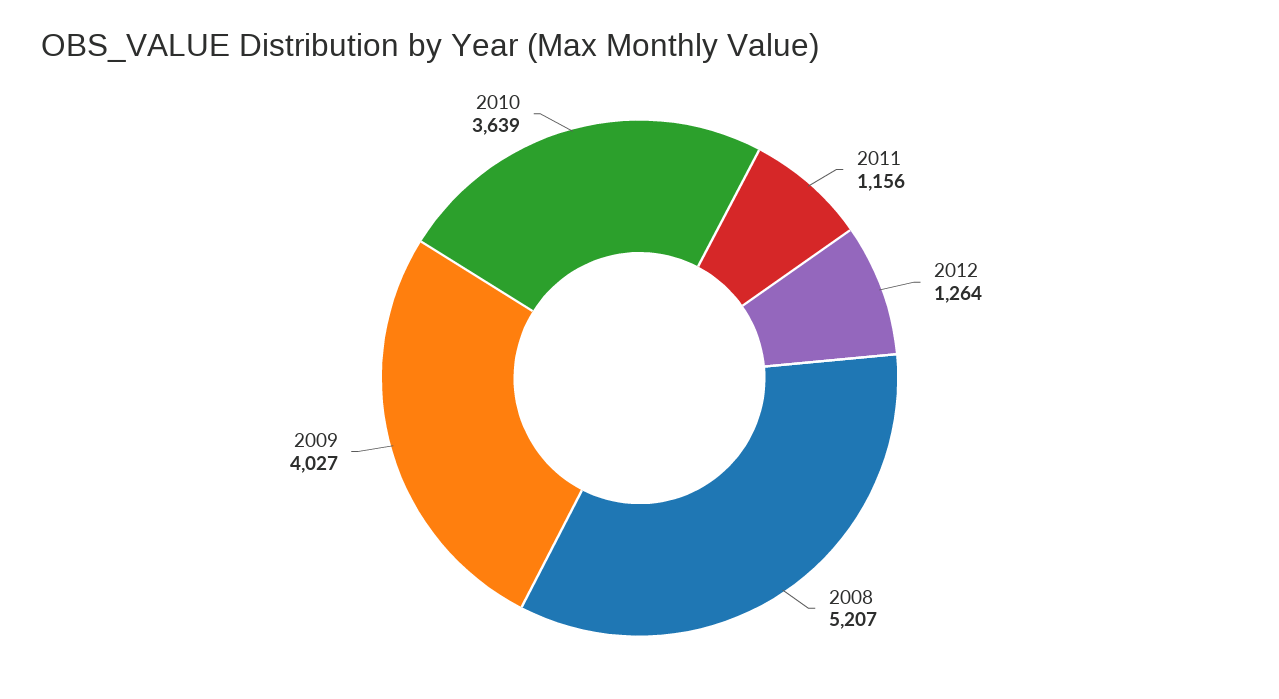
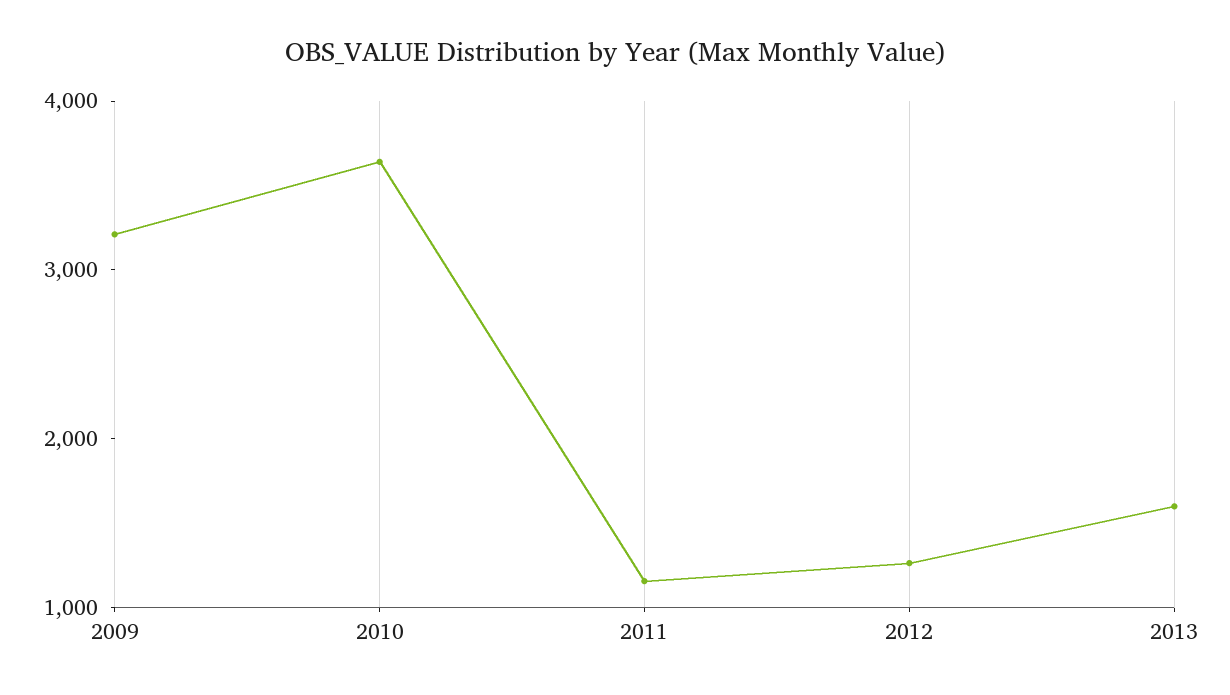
2008: 5207 -> none
2009: 4027 -> 3200
2013: none -> 1600

